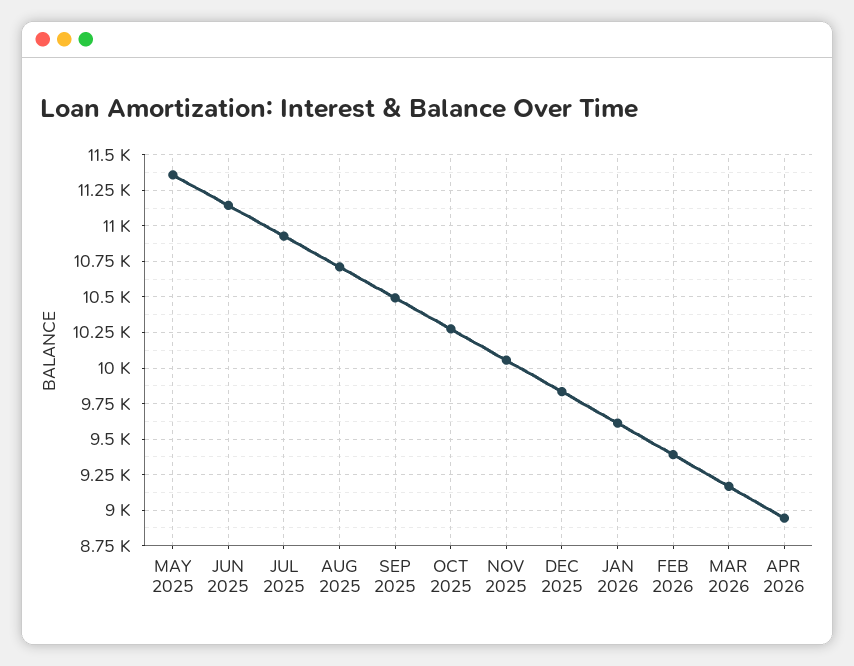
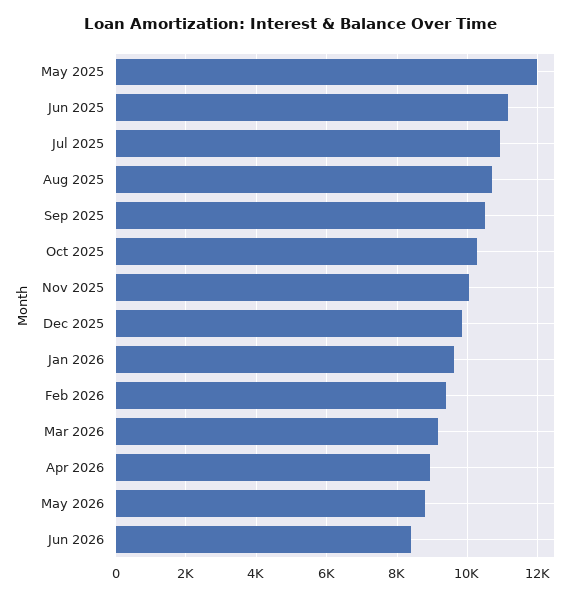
MAY 2025: 11350 -> 12000
May 2026: none -> 8800
Jun 2026: none -> 8400

